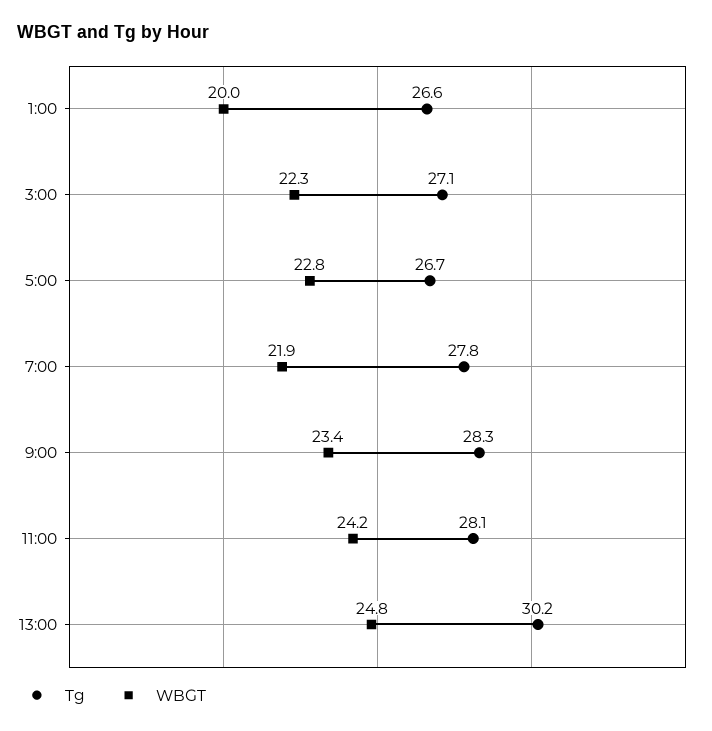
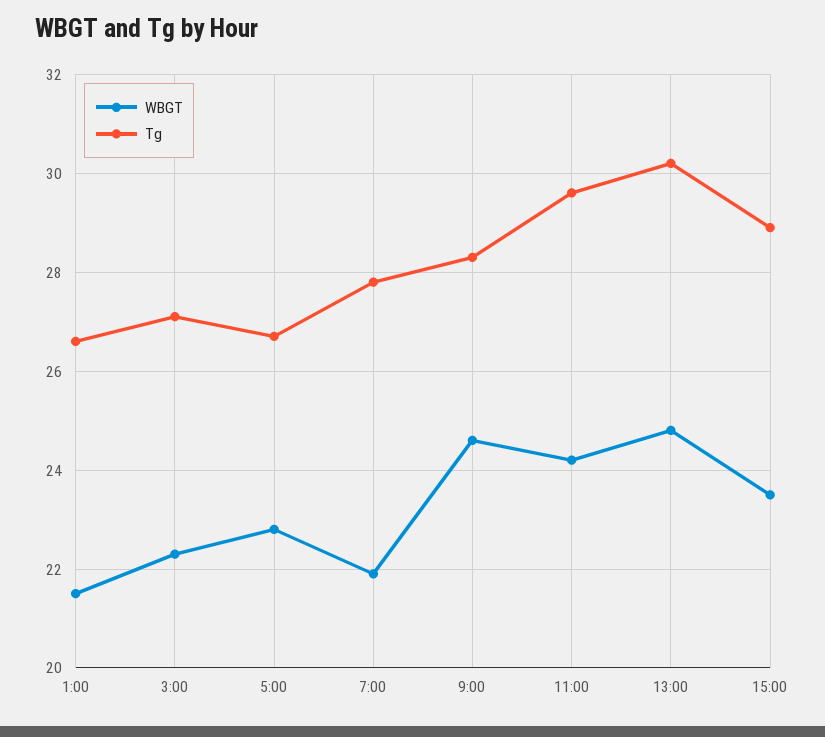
WBGT, 1:00: 20 -> 21.5
WBGT, 9:00: 23.4 -> 24.5
Tg, 11:00: 28.1 -> 29.5
WBGT, 15:00: none -> 23.5
Tg, 15:00: none -> 29

